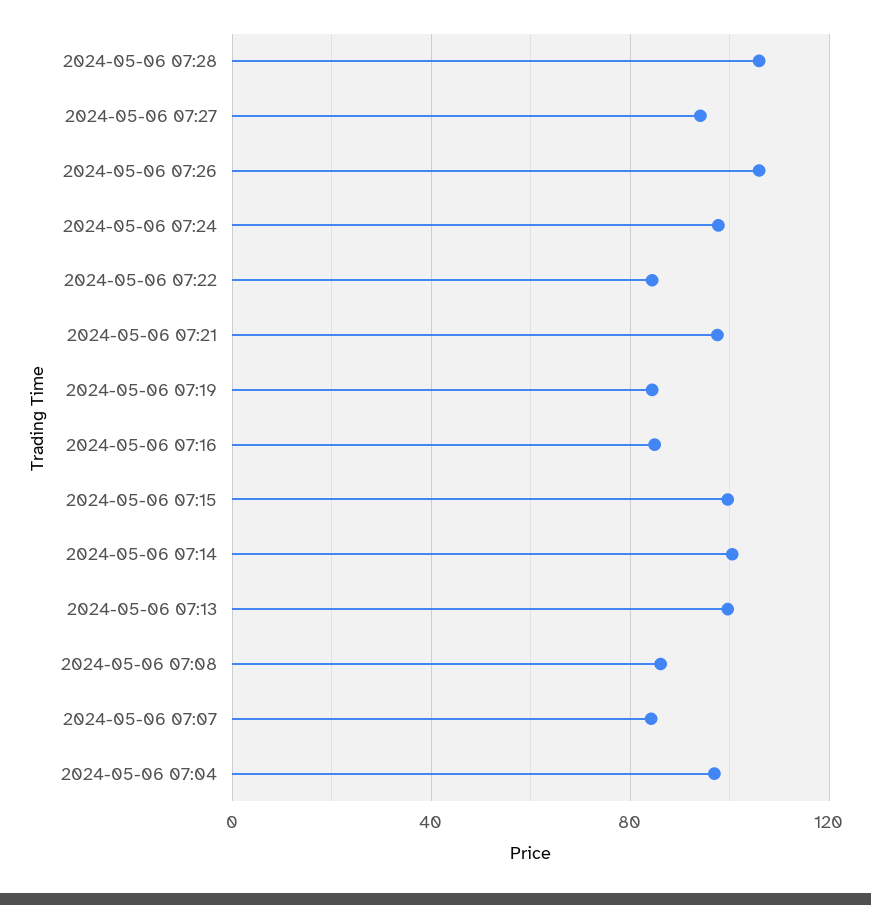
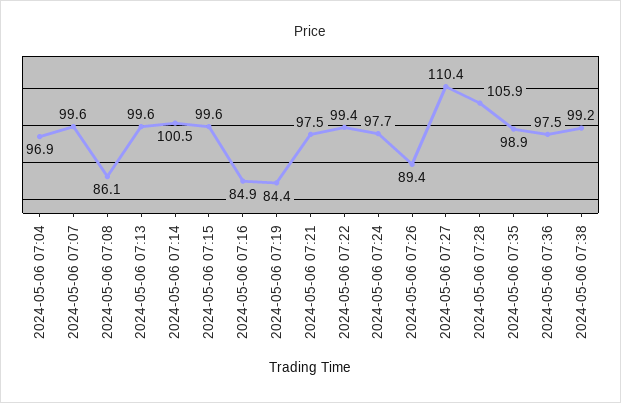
2024-05-06 07:27: 95 -> 110.4
2024-05-06 07:26: 105 -> 89.4
2024-05-06 07:22: 85 -> 99.4
2024-05-06 07:07: 85 -> 99.6
2024-05-06 07:35: none -> 98.9
2024-05-06 07:36: none -> 97.5
2024-05-06 07:38: none -> 99.2

